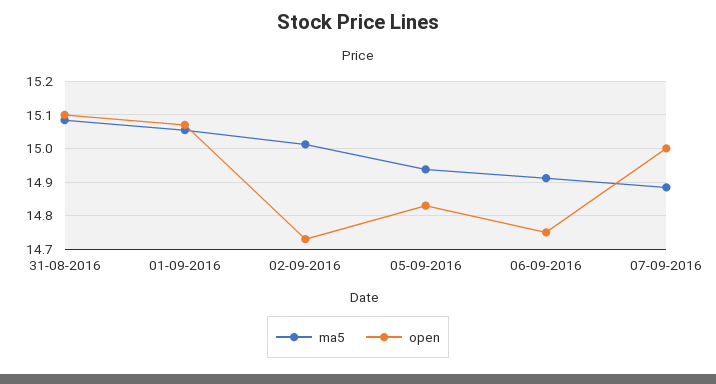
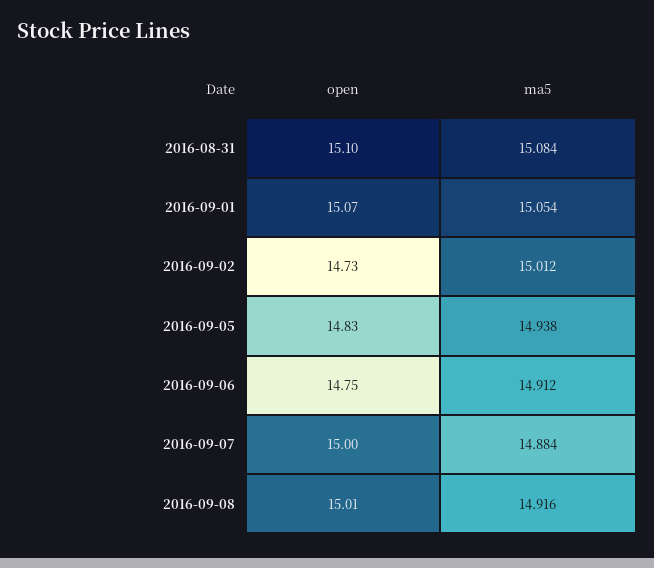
open, 2016-09-08: none -> 15.01
ma5, 2016-09-08: none -> 14.916

